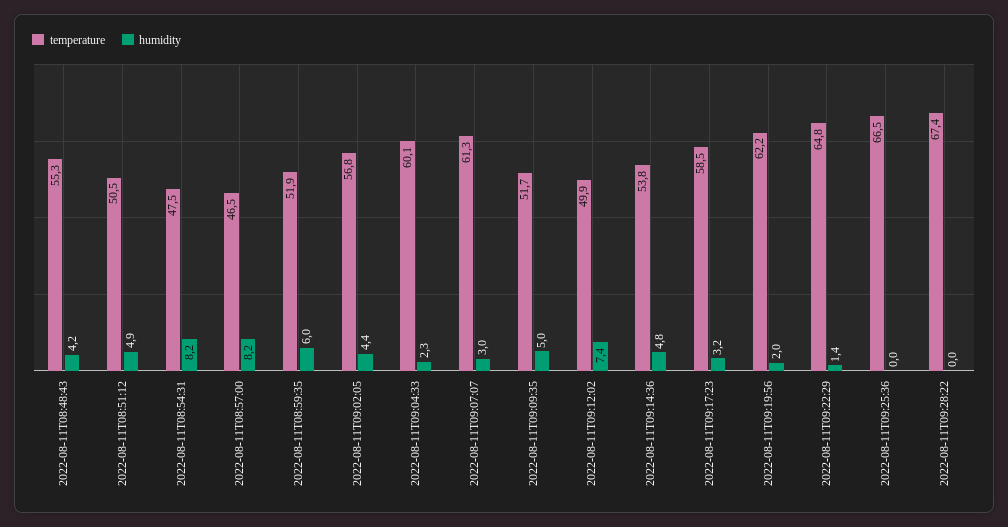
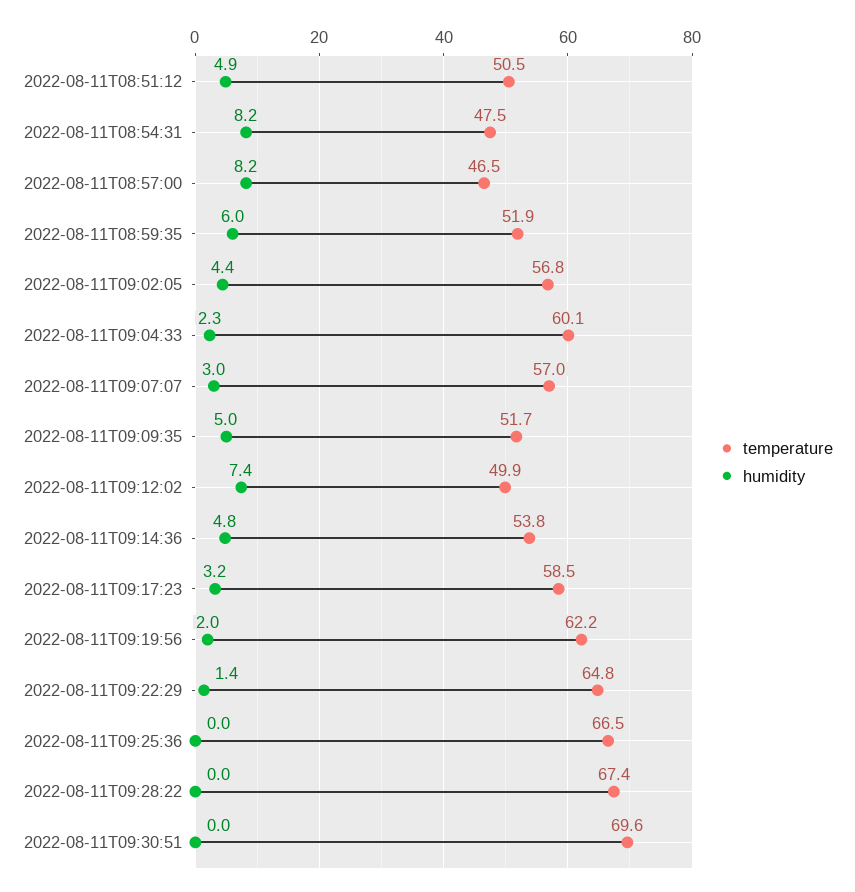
temperature, 2022-08-11T08:48:43: 55.3 -> none
humidity, 2022-08-11T08:48:43: 4.2 -> none
temperature, 2022-08-11T09:07:07: 61.3 -> 57
temperature, 2022-08-11T09:30:51: none -> 69.6
humidity, 2022-08-11T09:30:51: none -> 0

